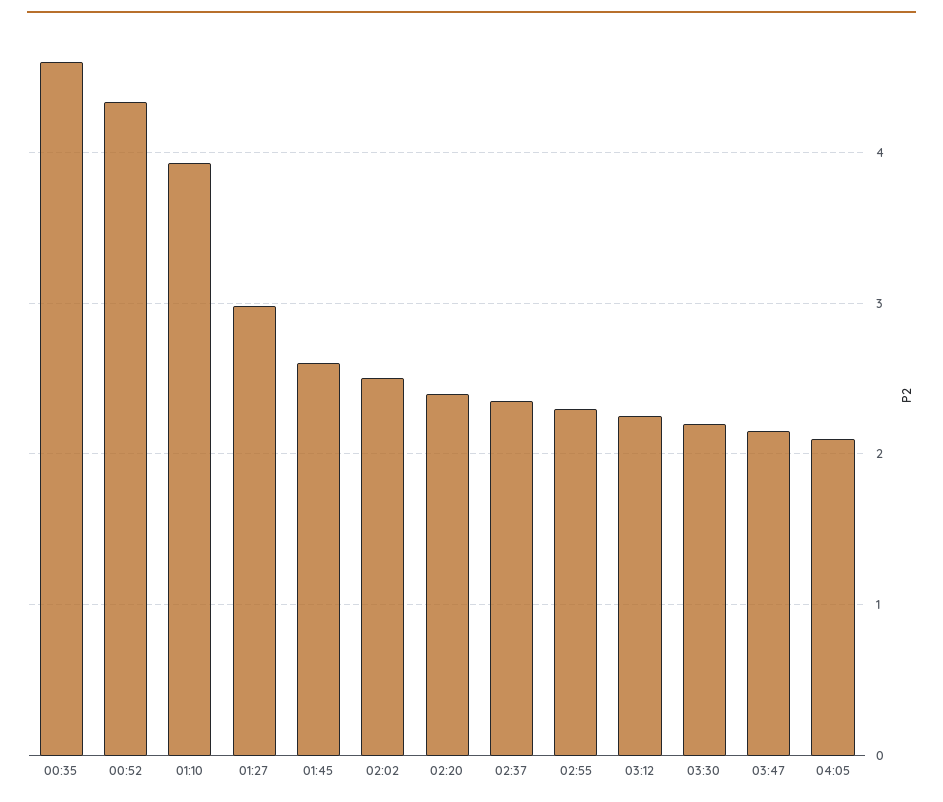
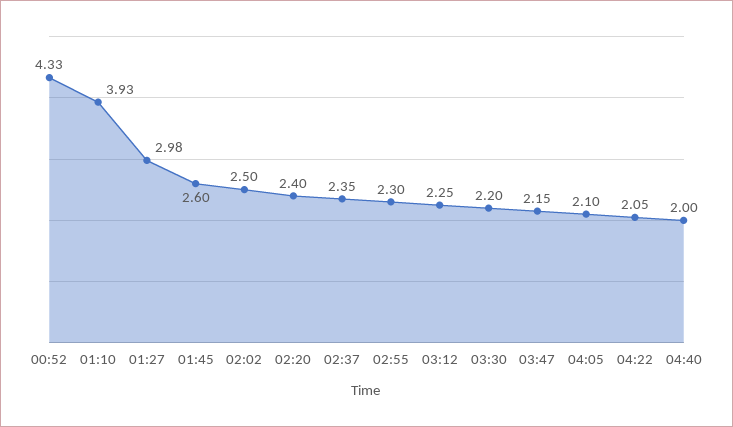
00:35: 4.6 -> none
04:22: none -> 2.05
04:40: none -> 2

